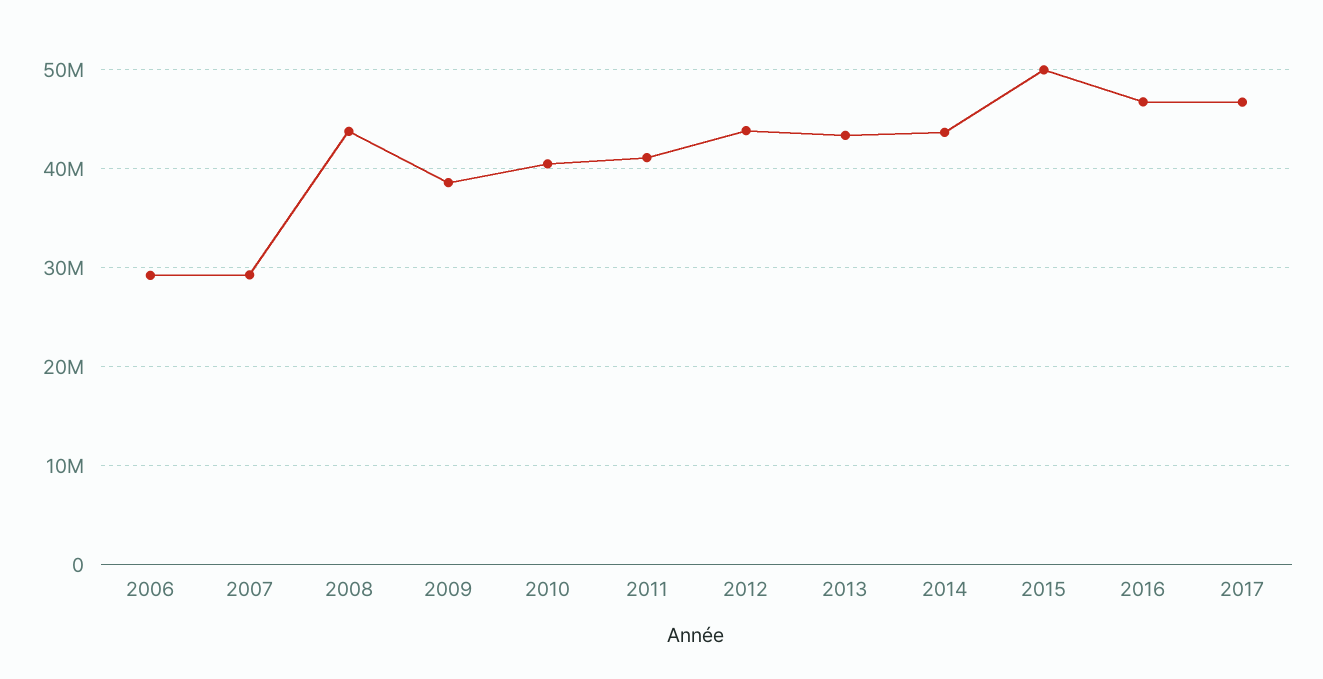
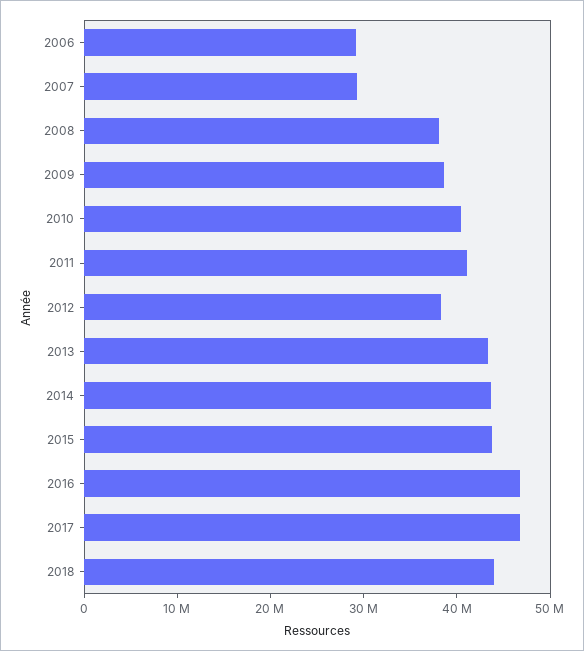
2008: 44000000 -> 38000000
2012: 44000000 -> 38000000
2015: 50000000 -> 44000000
2018: none -> 44000000

